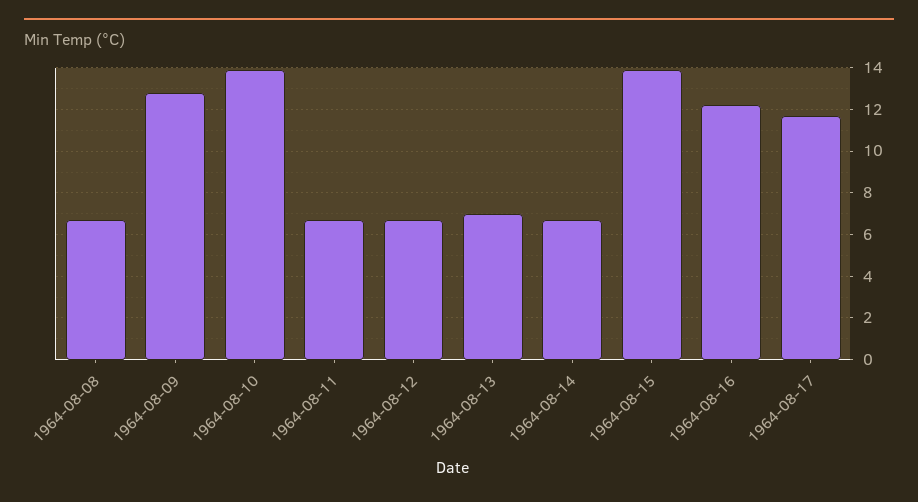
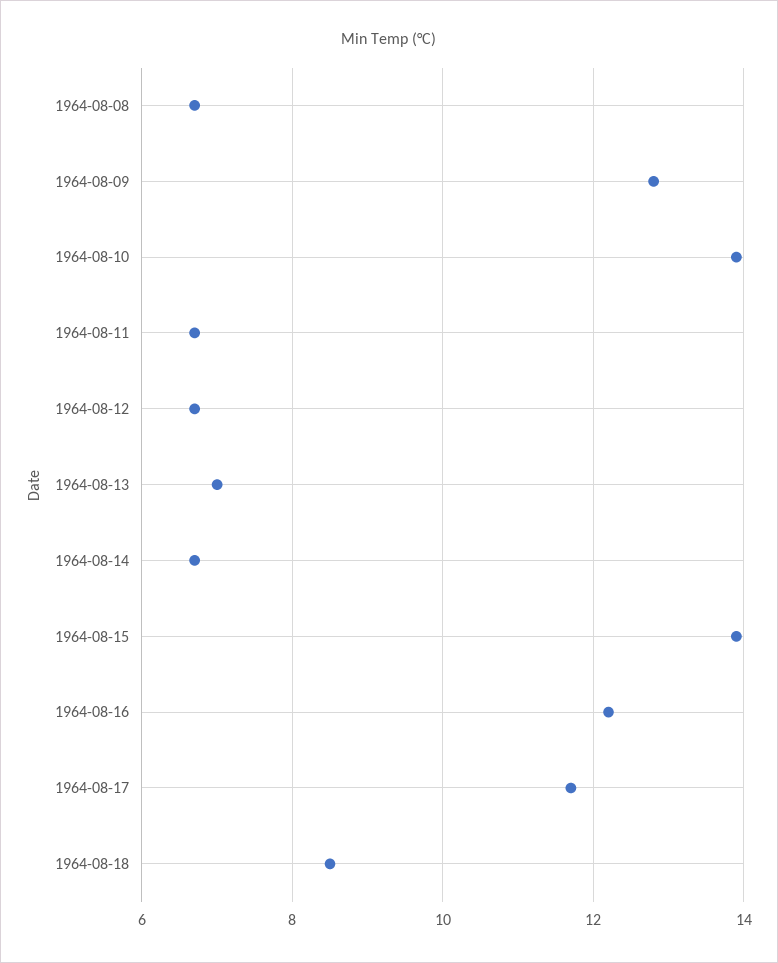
1964-08-18: none -> 8.5

